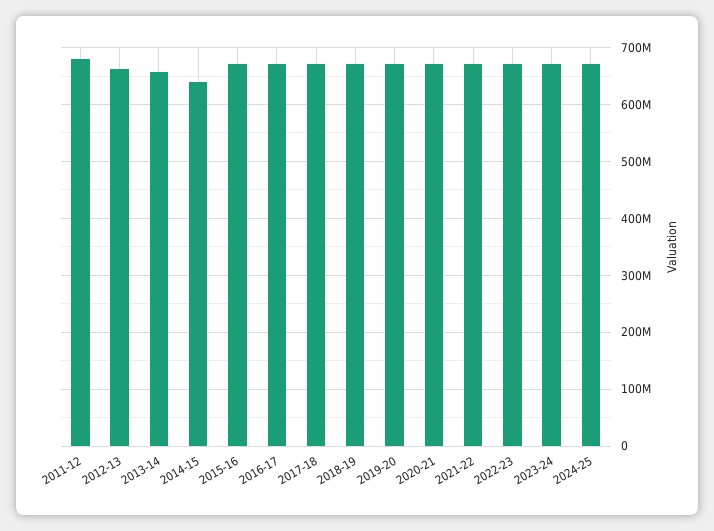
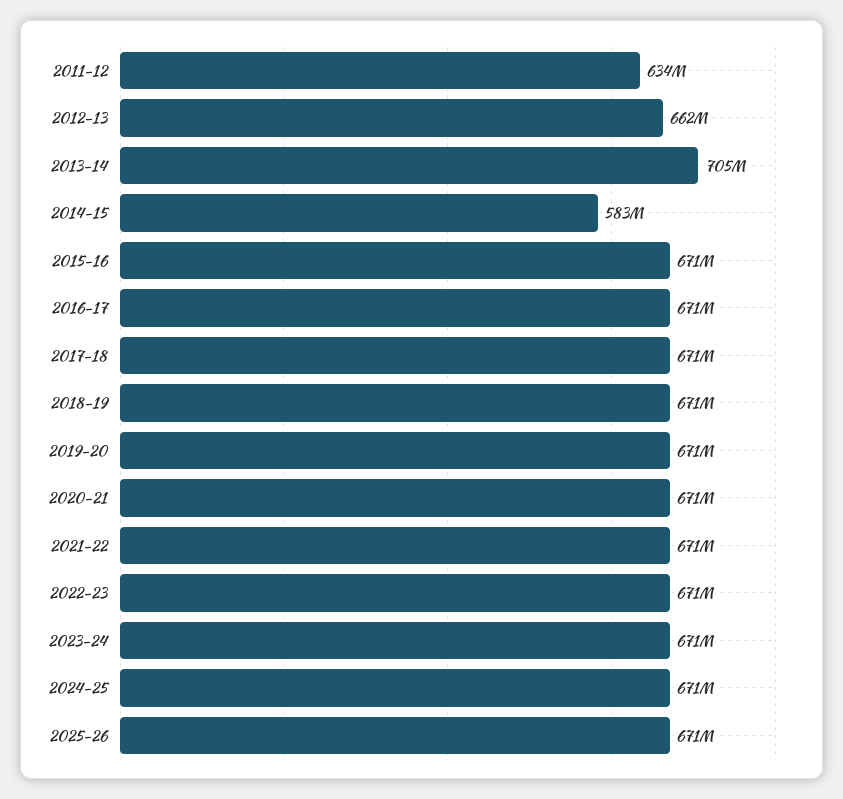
2011-12: 680000000 -> 634000000
2013-14: 660000000 -> 705000000
2014-15: 640000000 -> 583000000
2025-26: none -> 671000000

